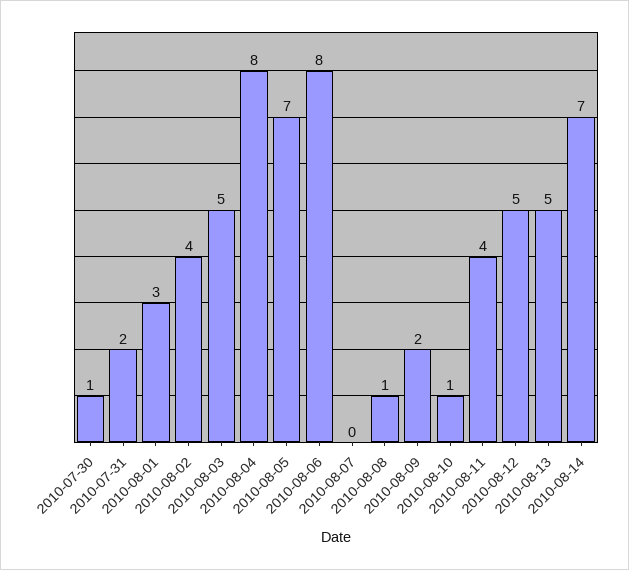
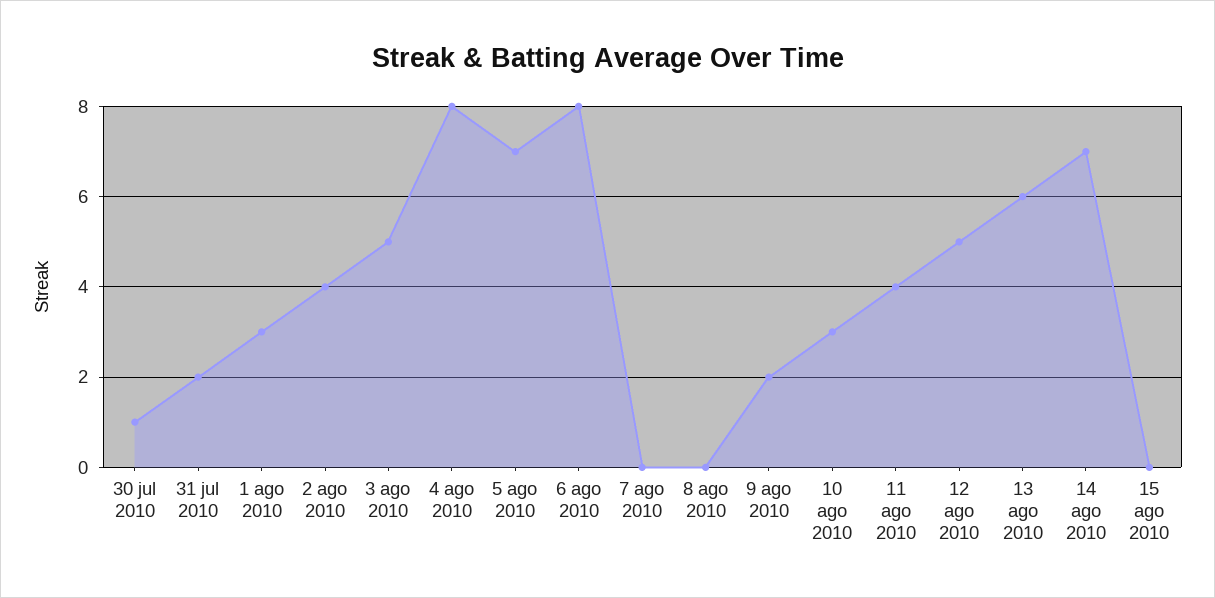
2010-08-08: 1 -> 0
2010-08-10: 1 -> 3
2010-08-13: 5 -> 6
15 ago 2010: none -> 0

